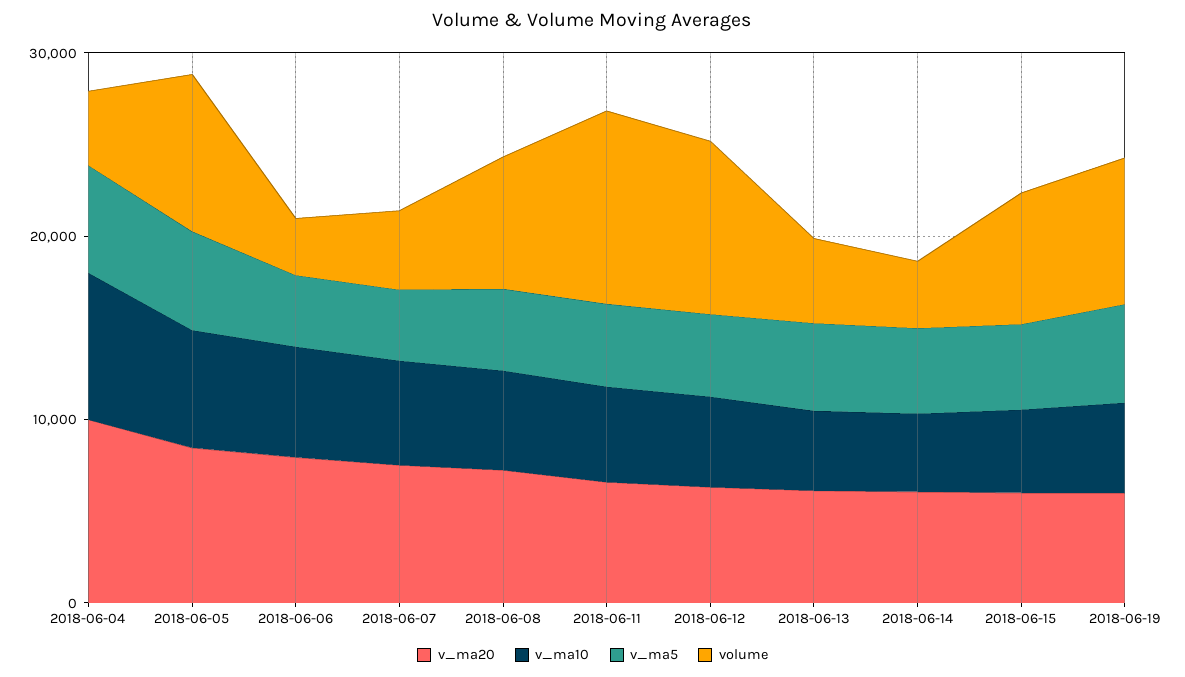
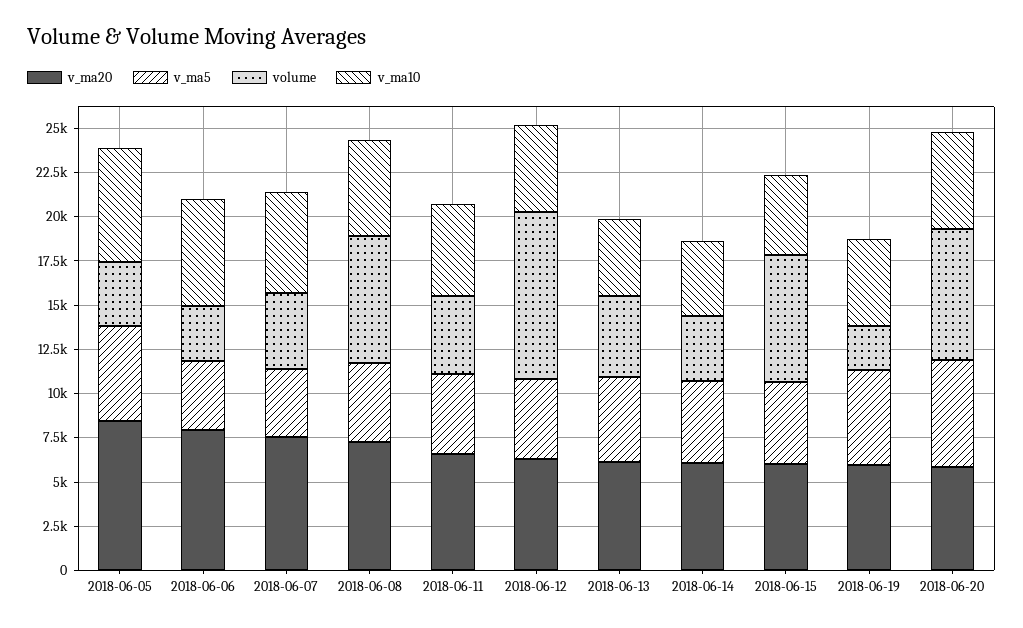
v_ma20, 2018-06-04: 10000 -> none
v_ma10, 2018-06-04: 8000 -> none
v_ma5, 2018-06-04: 6000 -> none
volume, 2018-06-04: 4000 -> none
volume, 2018-06-05: 8000 -> 3500
volume, 2018-06-11: 10000 -> 4500
volume, 2018-06-19: 8000 -> 2500
v_ma20, 2018-06-20: none -> 6000
v_ma5, 2018-06-20: none -> 6000
volume, 2018-06-20: none -> 7500
v_ma10, 2018-06-20: none -> 5500

